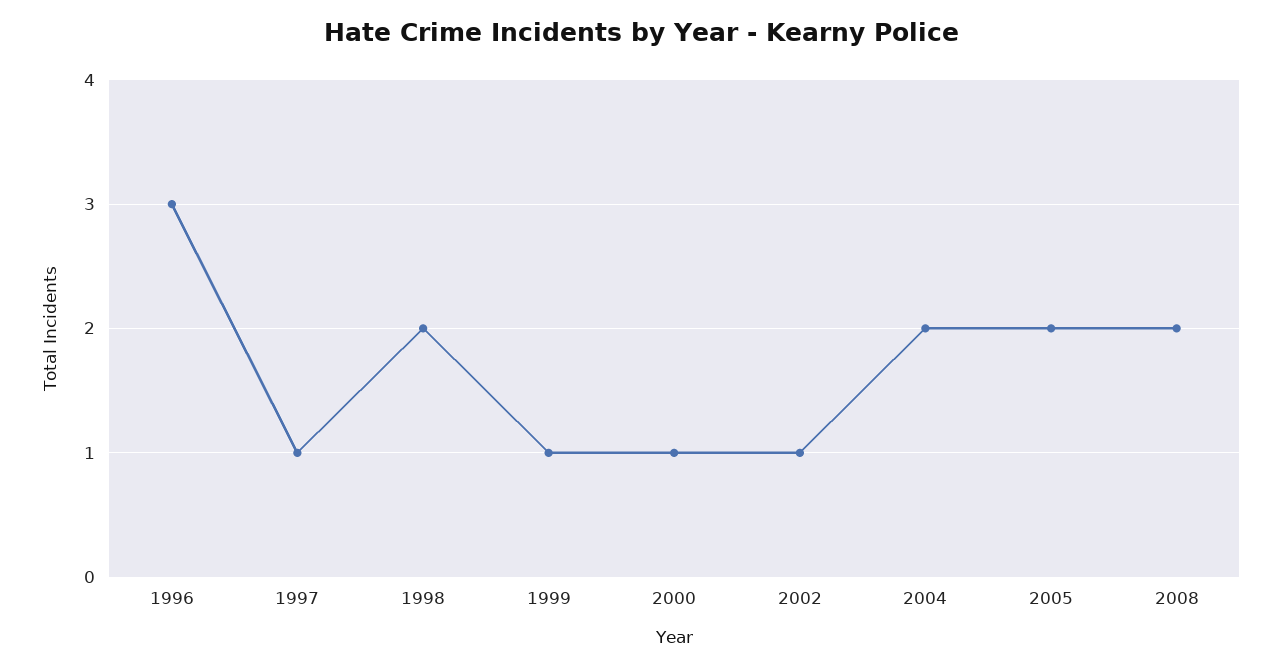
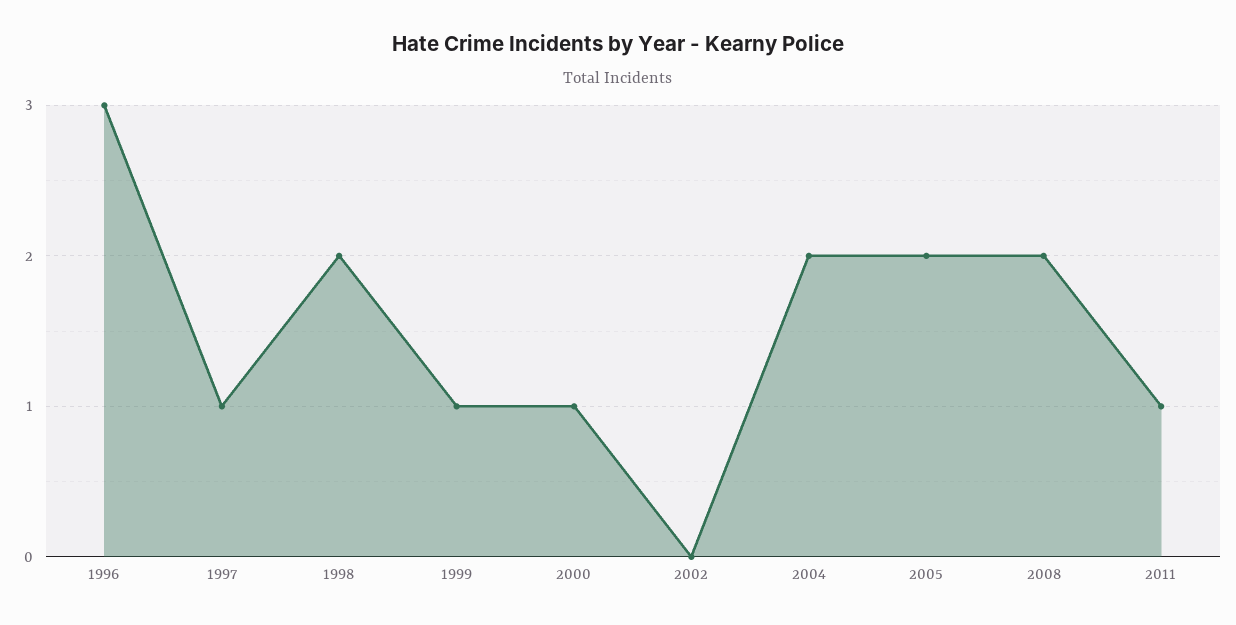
2002: 1 -> 0
2011: none -> 1

